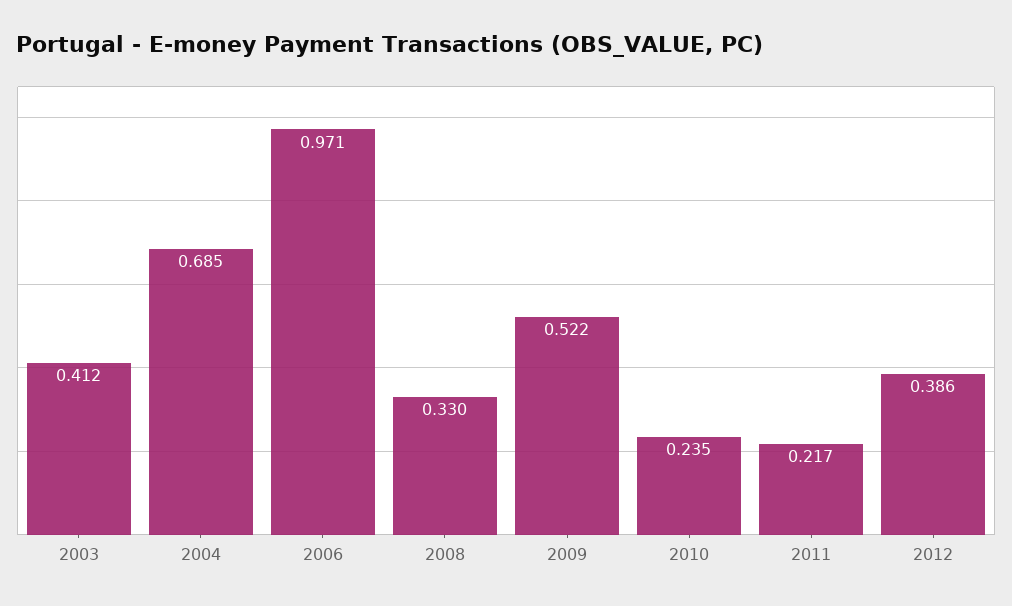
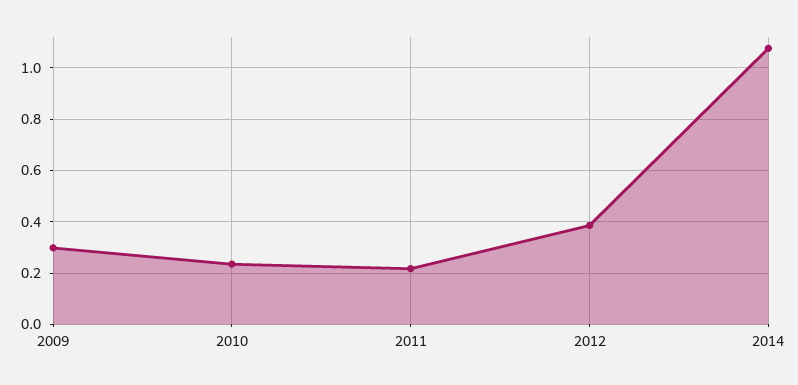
2003: 0.412 -> none
2004: 0.685 -> none
2006: 0.971 -> none
2008: 0.33 -> none
2009: 0.522 -> 0.3
2014: none -> 1.075

